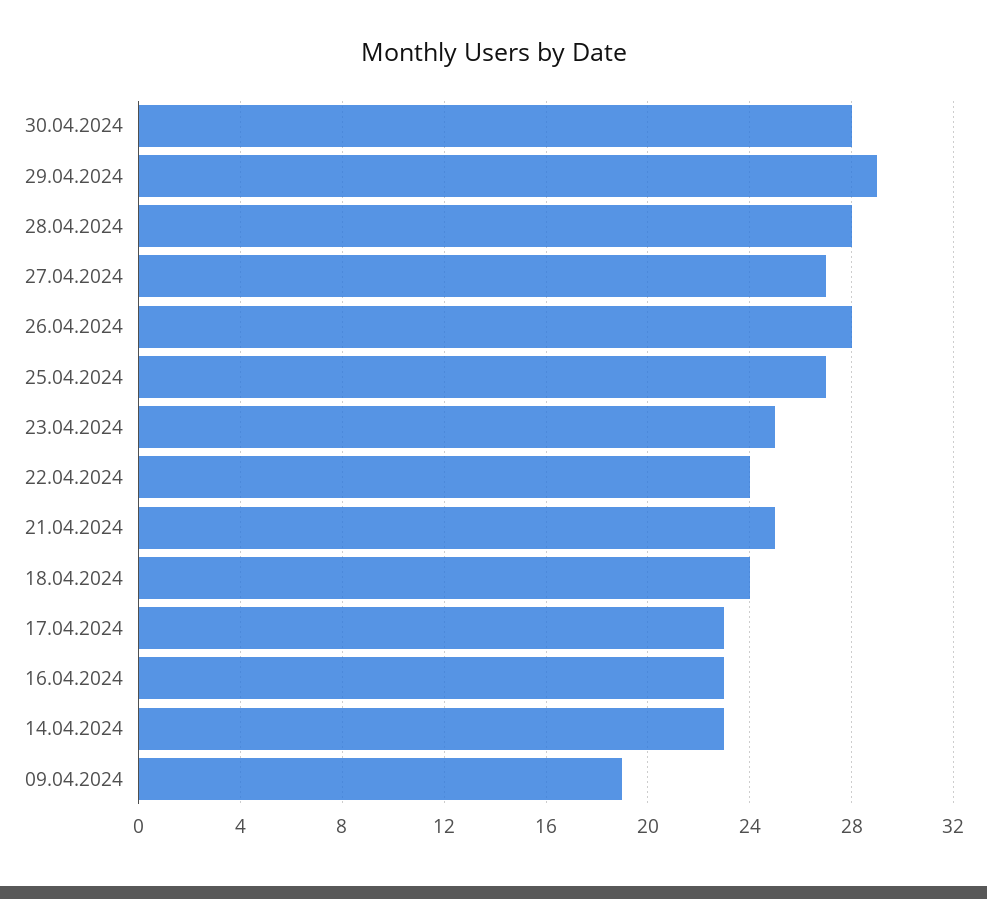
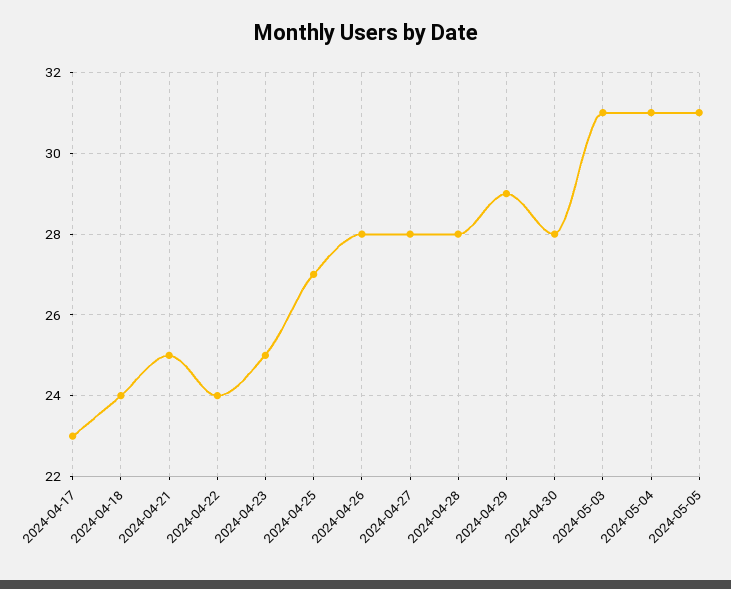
27.04.2024: 27 -> 28
16.04.2024: 23 -> none
14.04.2024: 23 -> none
09.04.2024: 19 -> none
2024-05-03: none -> 31
2024-05-04: none -> 31
2024-05-05: none -> 31

